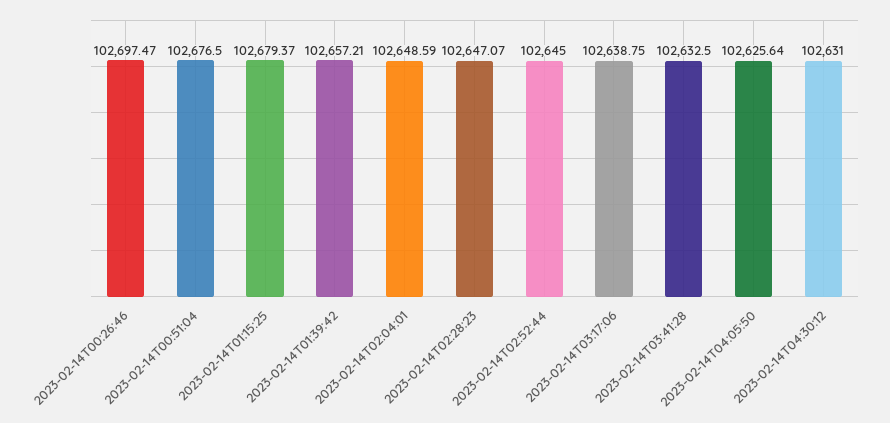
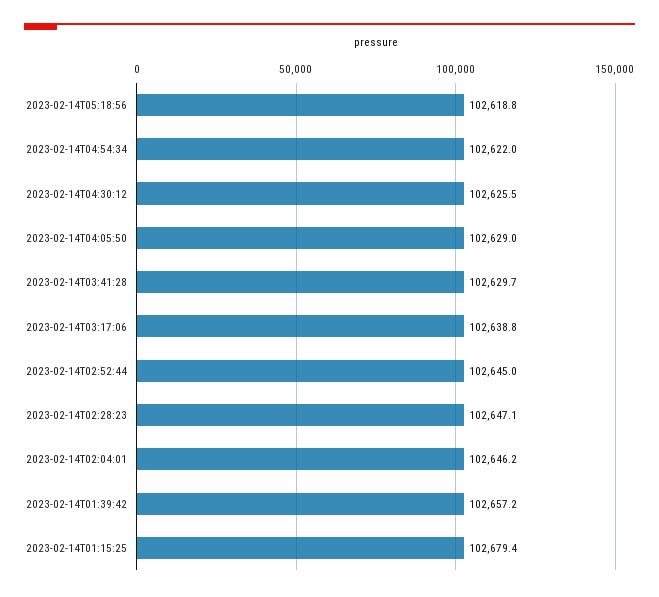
2023-02-14T00:26:46: 102697.47 -> none
2023-02-14T00:51:04: 102676.5 -> none
2023-02-14T02:04:01: 102648.59 -> 102646.2
2023-02-14T03:41:28: 102632.5 -> 102629.7
2023-02-14T04:05:50: 102625.64 -> 102629
2023-02-14T04:30:12: 102631 -> 102625.5
2023-02-14T05:18:56: none -> 102618.8
2023-02-14T04:54:34: none -> 102622

